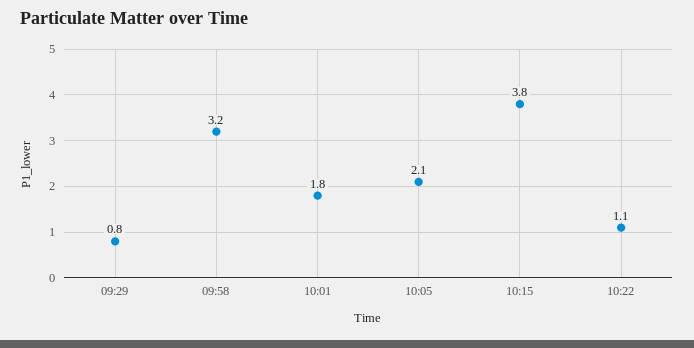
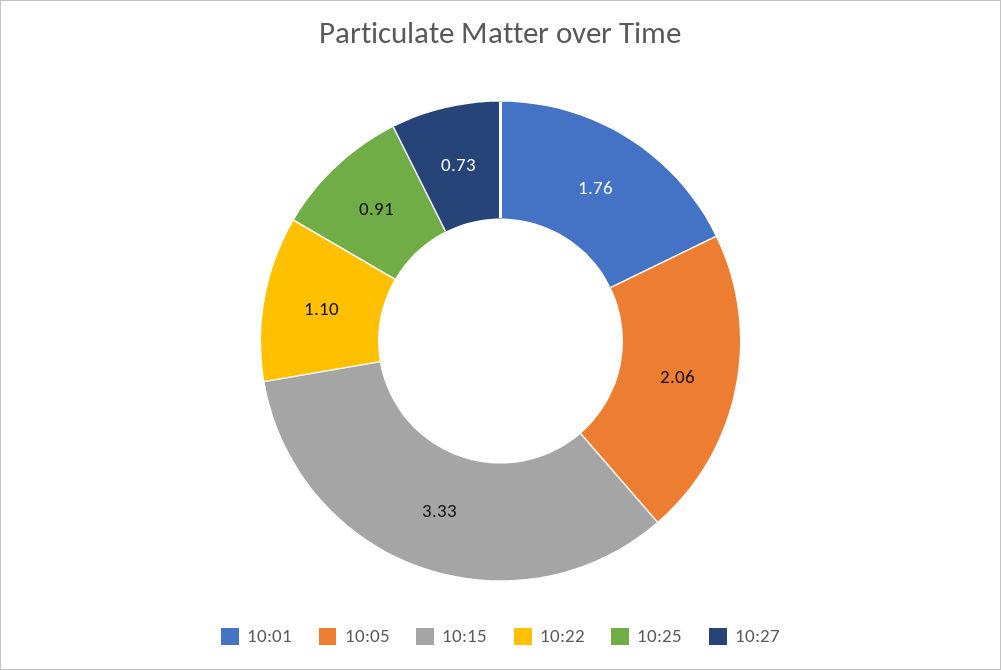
09:29: 0.8 -> none
09:58: 3.2 -> none
10:15: 3.8 -> 3.33
10:25: none -> 0.91
10:27: none -> 0.73

